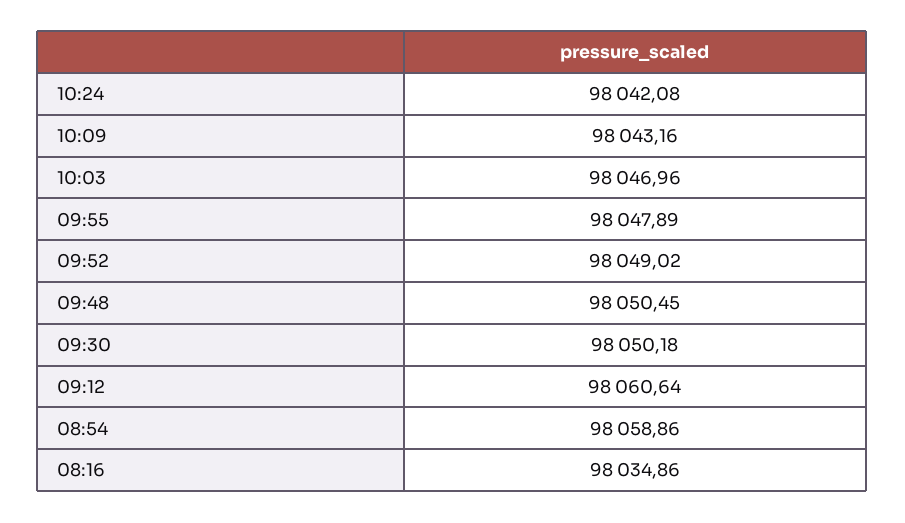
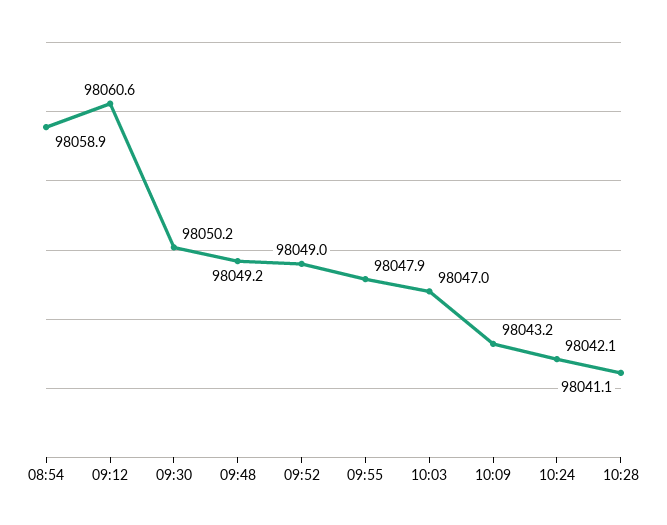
09:48: 98050.45 -> 98049.2
08:16: 98034.86 -> none
10:28: none -> 98041.1

